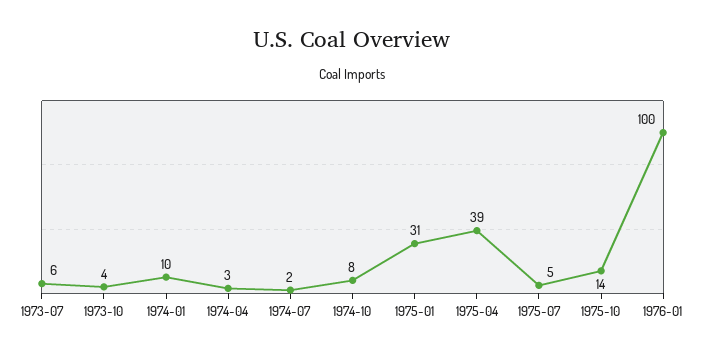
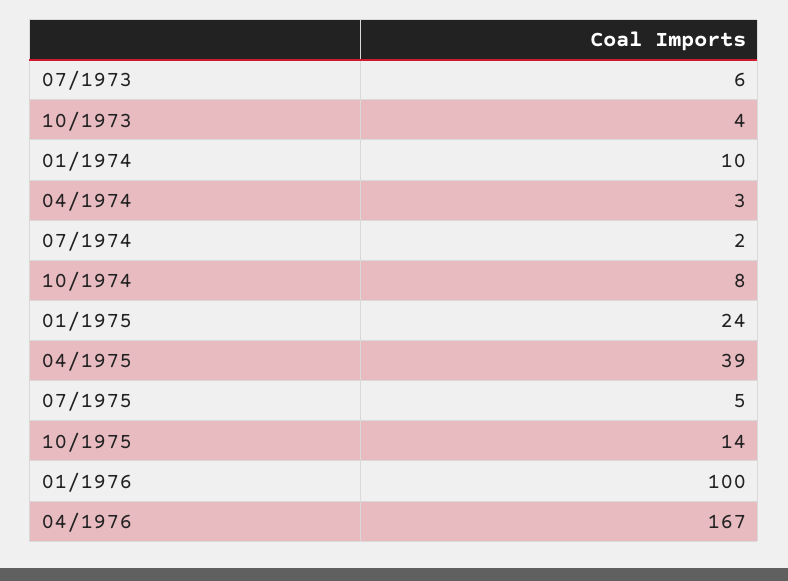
1975-01: 31 -> 24
04/1976: none -> 167

